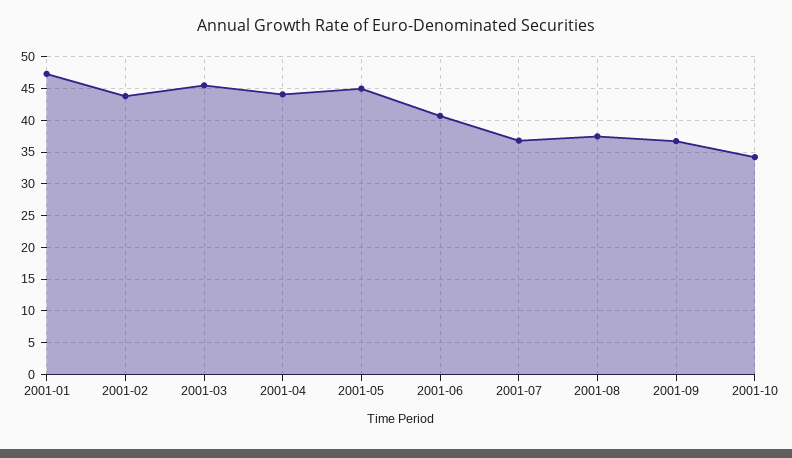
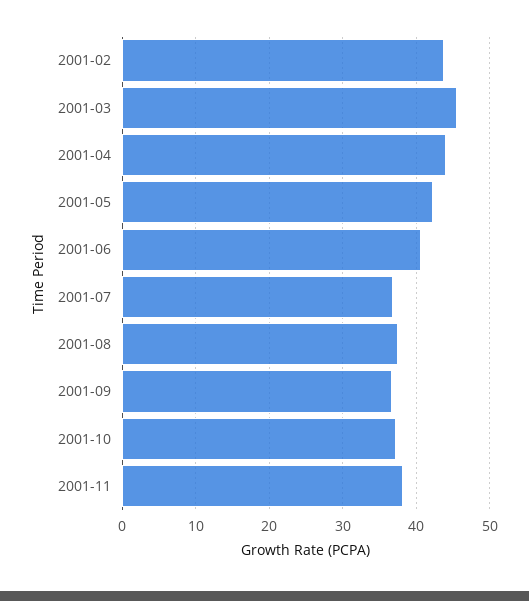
2001-01: 47 -> none
2001-05: 45 -> 42
2001-10: 34 -> 37
2001-11: none -> 38

